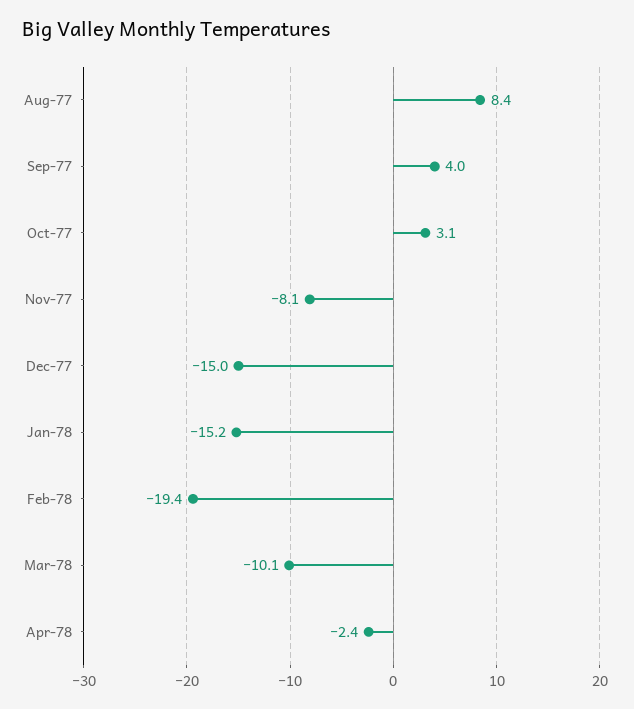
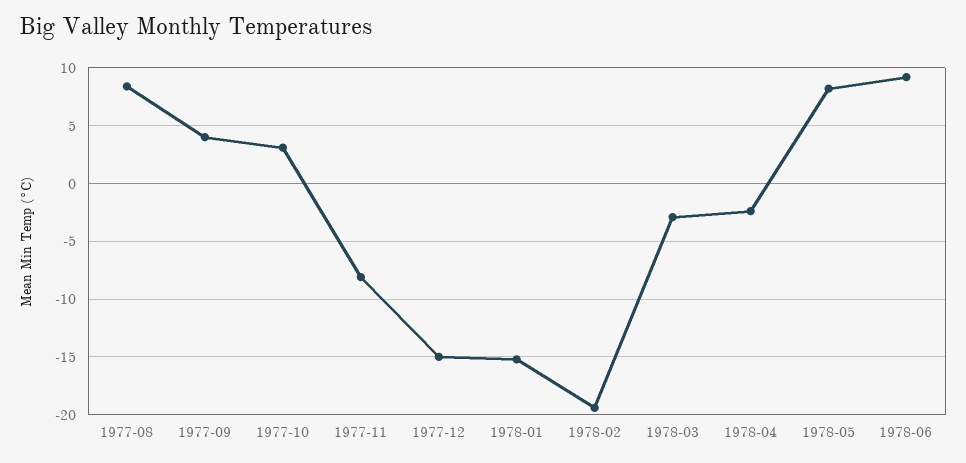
Mar-78: -10.1 -> -3
1978-05: none -> 8
1978-06: none -> 9

